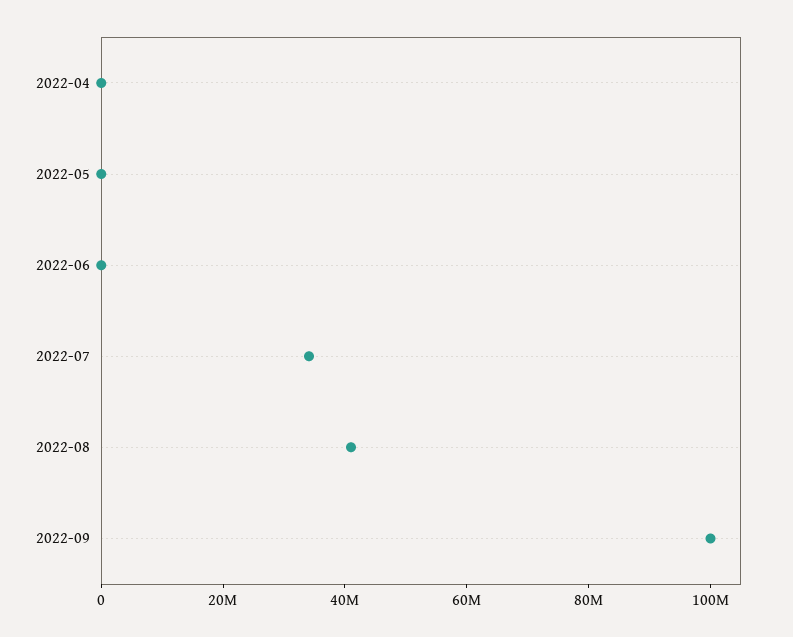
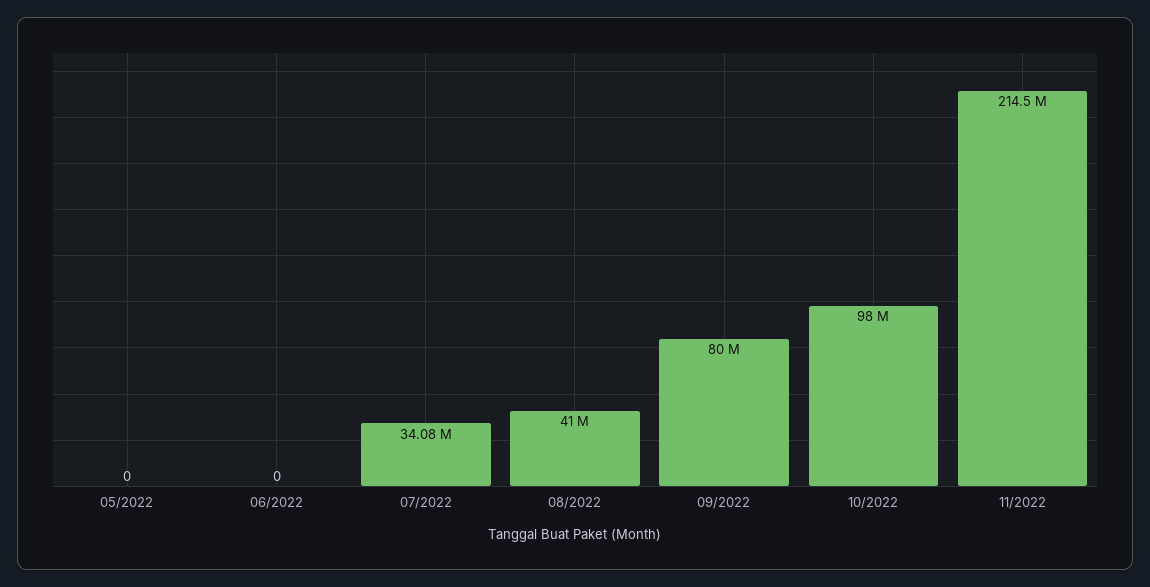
2022-04: 0 -> none
2022-09: 100000000 -> 80000000
10/2022: none -> 98000000
11/2022: none -> 214500000

